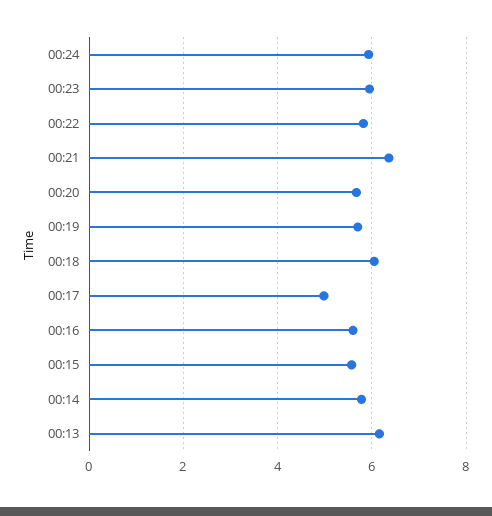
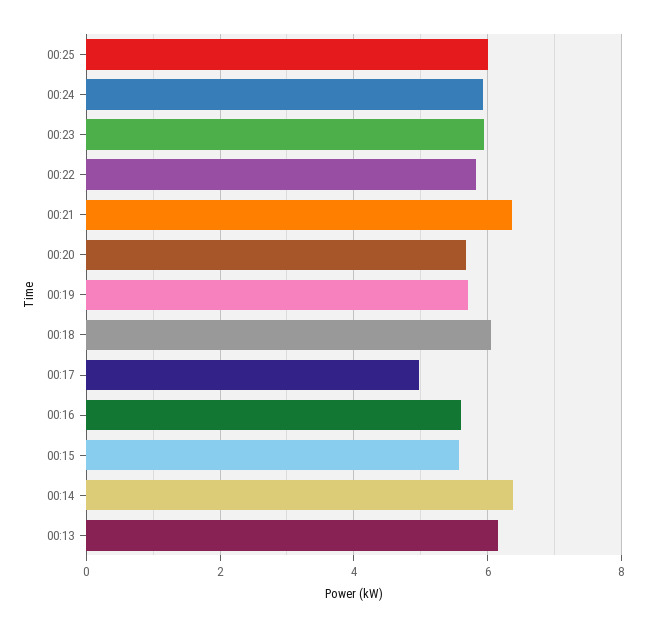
00:14: 5.8 -> 6.4
00:25: none -> 6

